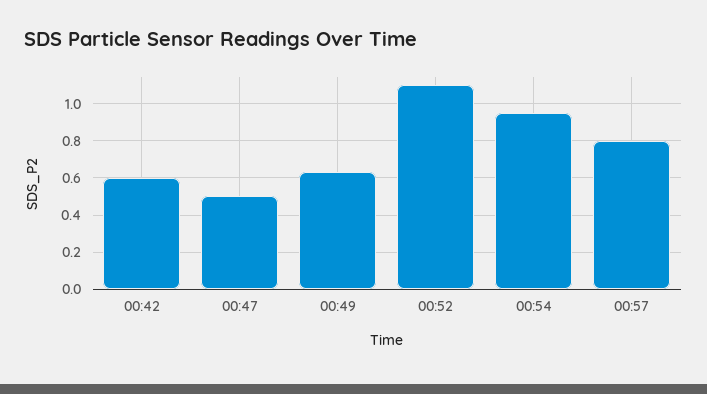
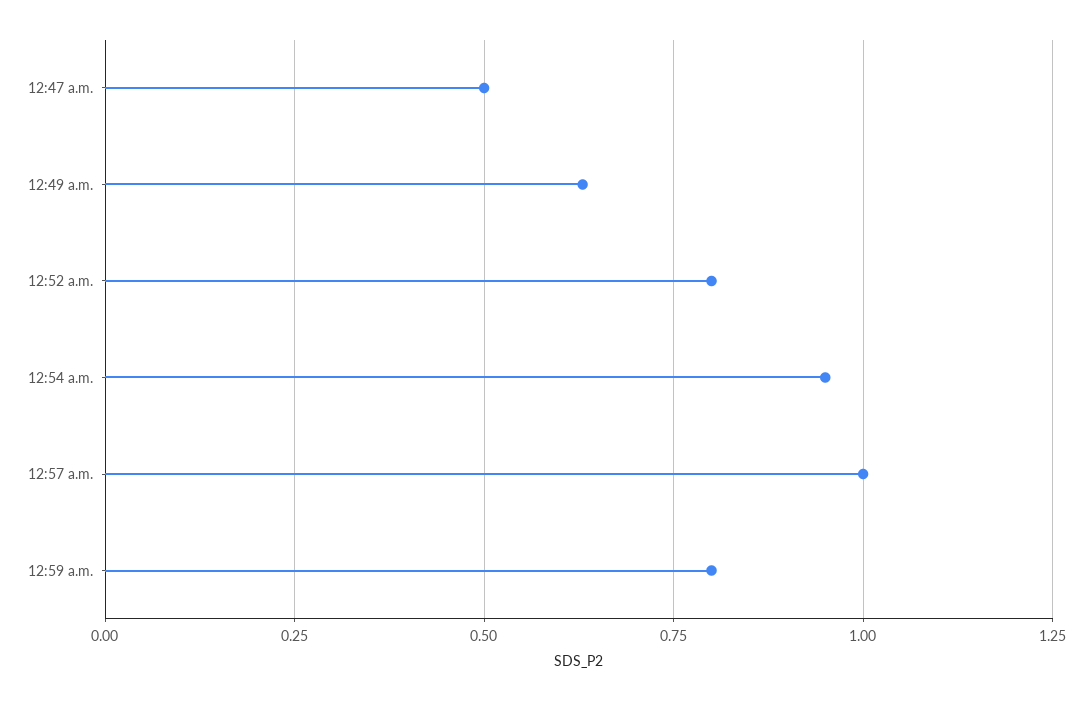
00:42: 0.6 -> none
00:52: 1.1 -> 0.8
00:57: 0.8 -> 1
12:59 a.m.: none -> 0.8

